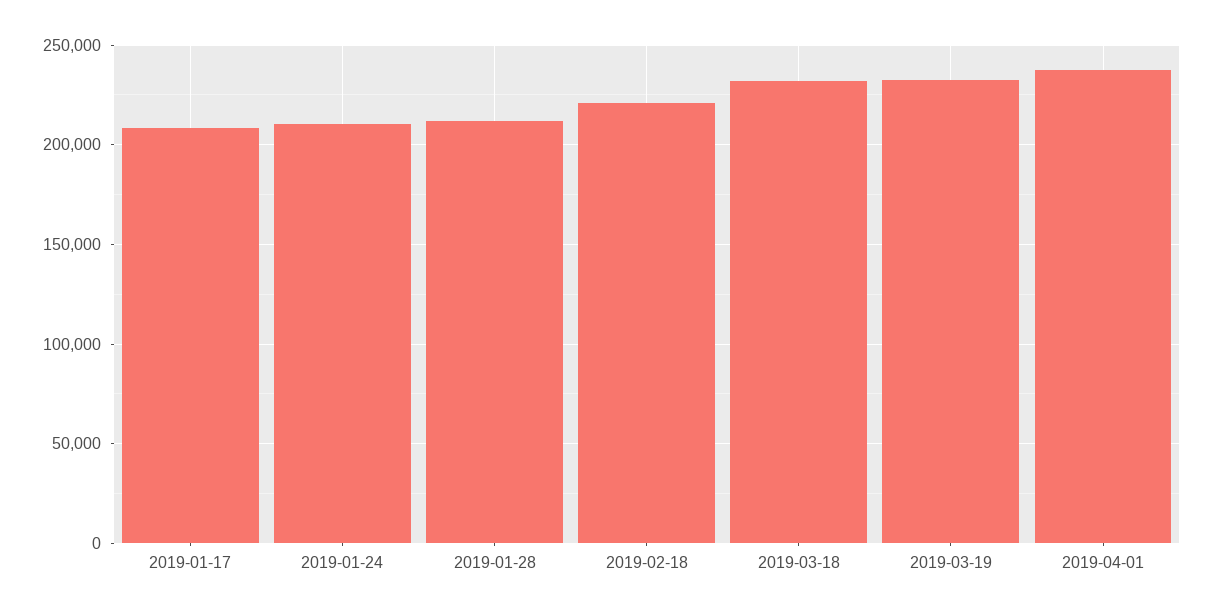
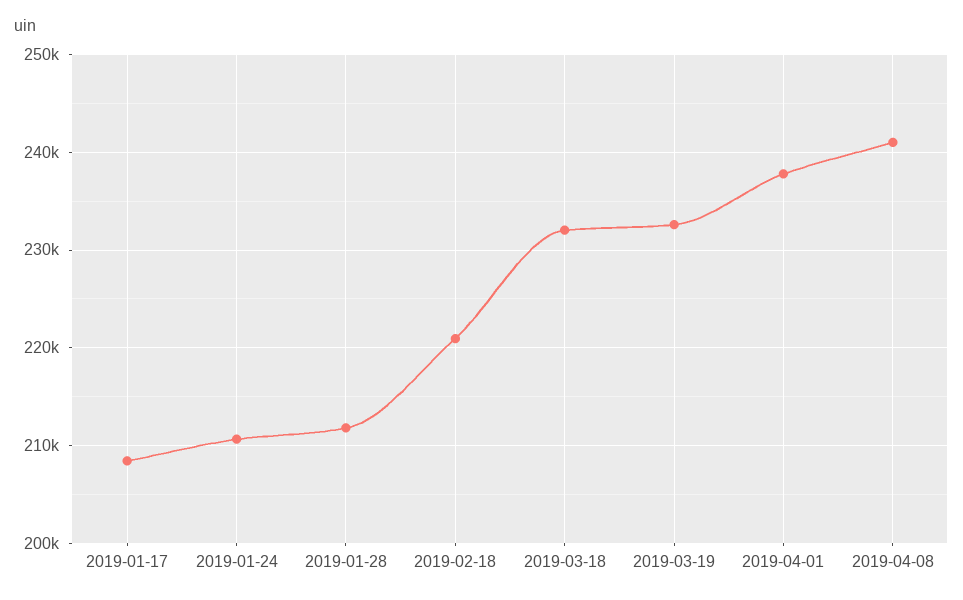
2019-04-08: none -> 241000

